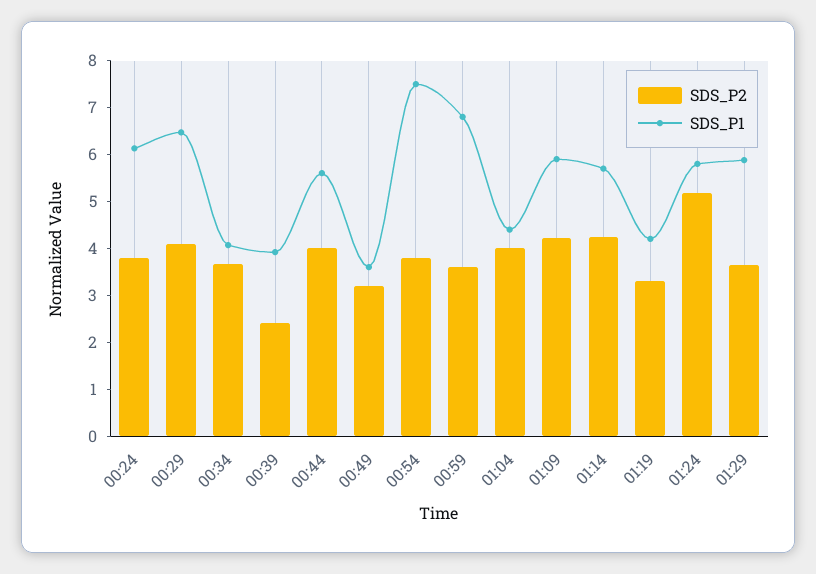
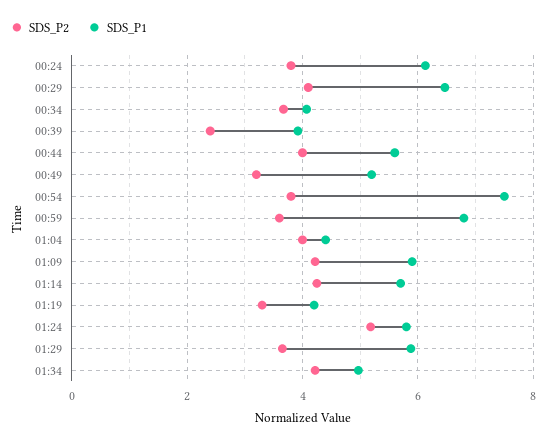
SDS_P1, 00:49: 3.6 -> 5.2
SDS_P2, 01:34: none -> 4.2
SDS_P1, 01:34: none -> 5

